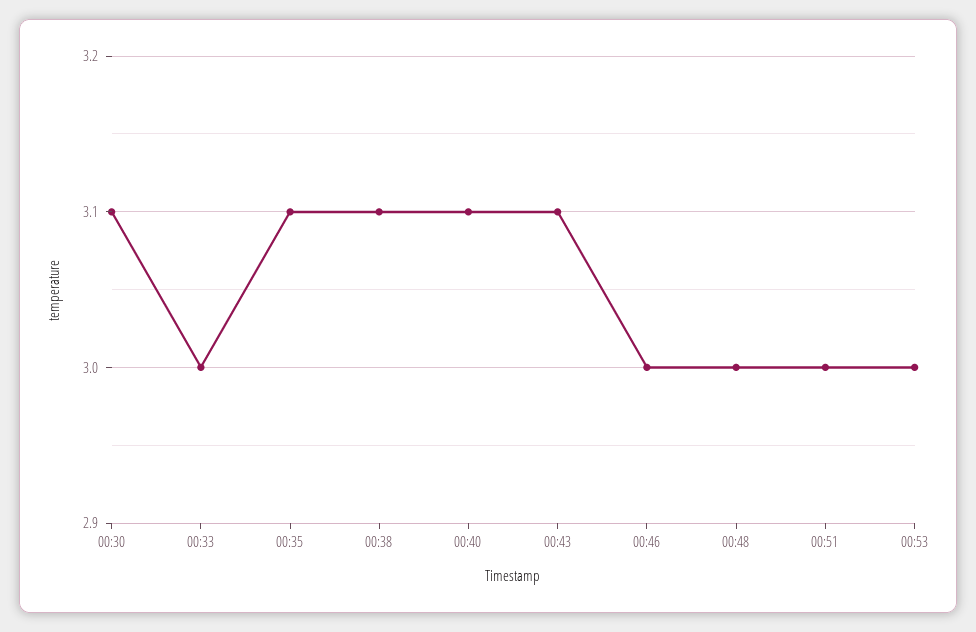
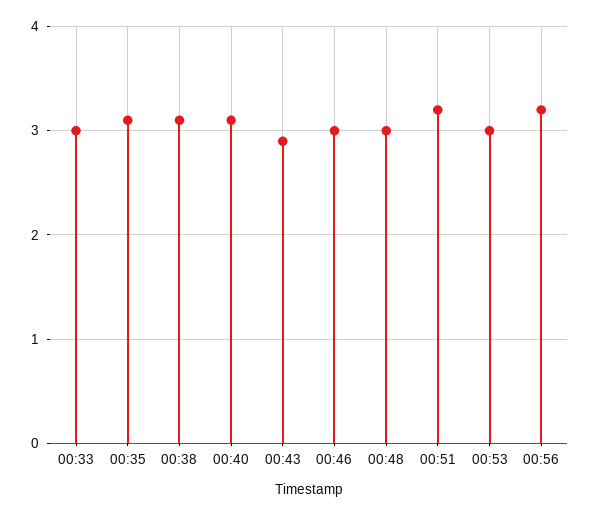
00:30: 3.1 -> none
00:43: 3.1 -> 2.9
00:51: 3 -> 3.2
00:56: none -> 3.2

